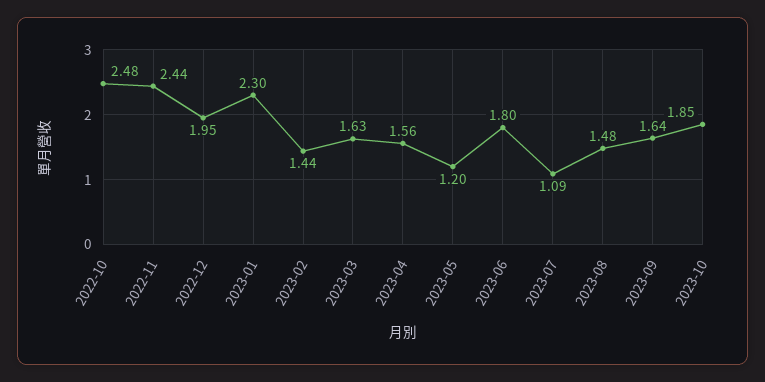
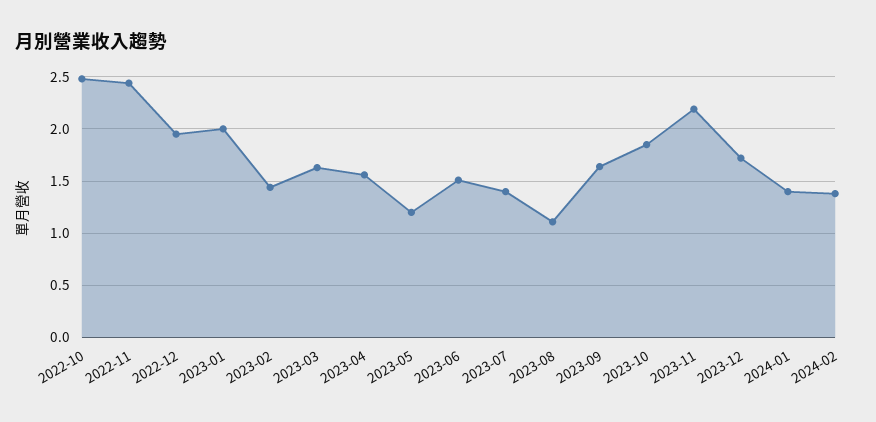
2023-01: 2.3 -> 2
2023-06: 1.8 -> 1.5
2023-07: 1.09 -> 1.4
2023-08: 1.48 -> 1.1
2023-11: none -> 2.2
2023-12: none -> 1.7
2024-01: none -> 1.4
2024-02: none -> 1.4

